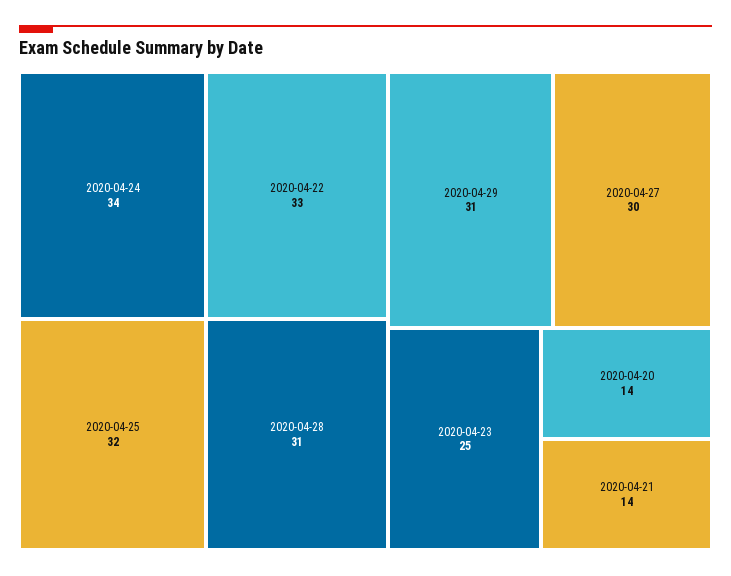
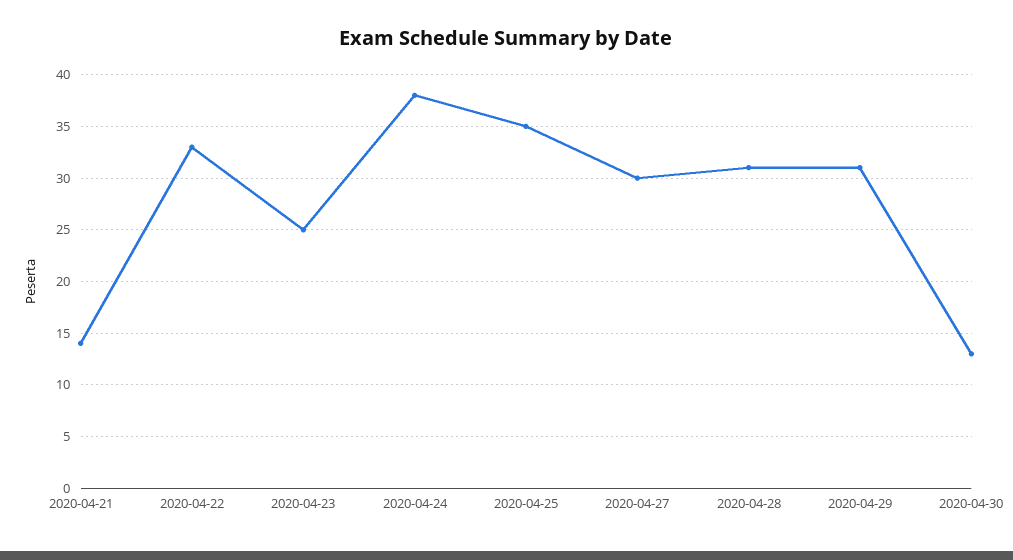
2020-04-24: 34 -> 38
2020-04-25: 32 -> 35
2020-04-20: 14 -> none
2020-04-30: none -> 13

